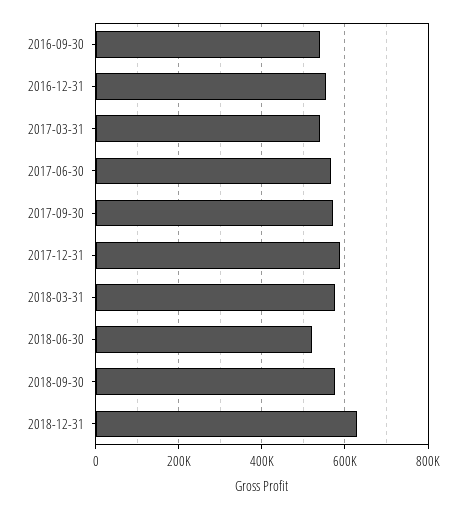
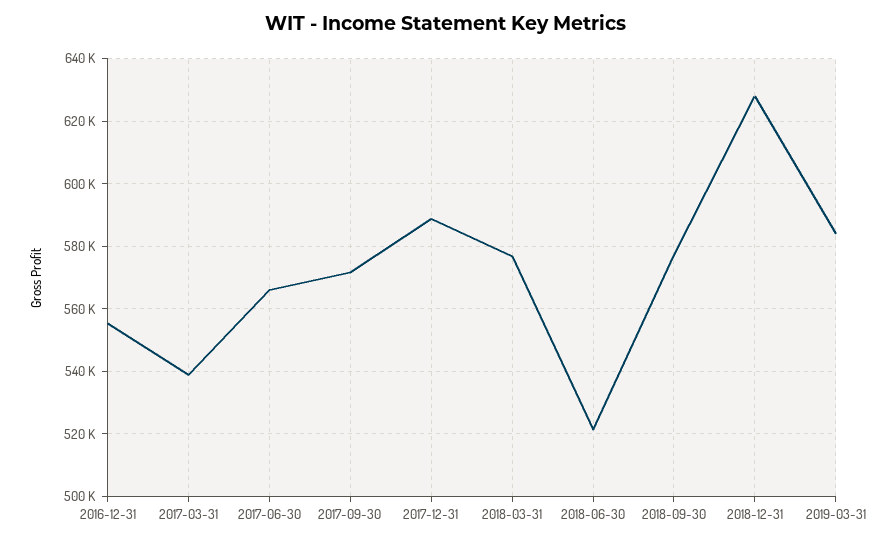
2016-09-30: 540000 -> none
2019-03-31: none -> 584000

